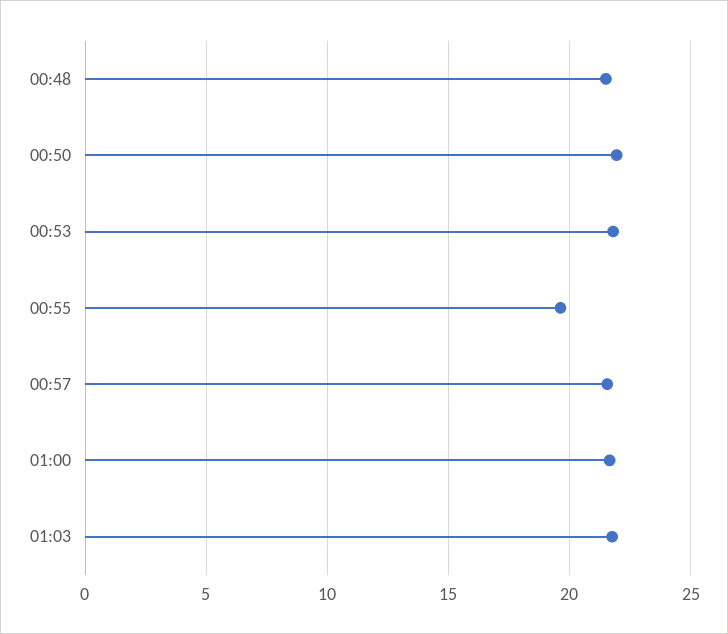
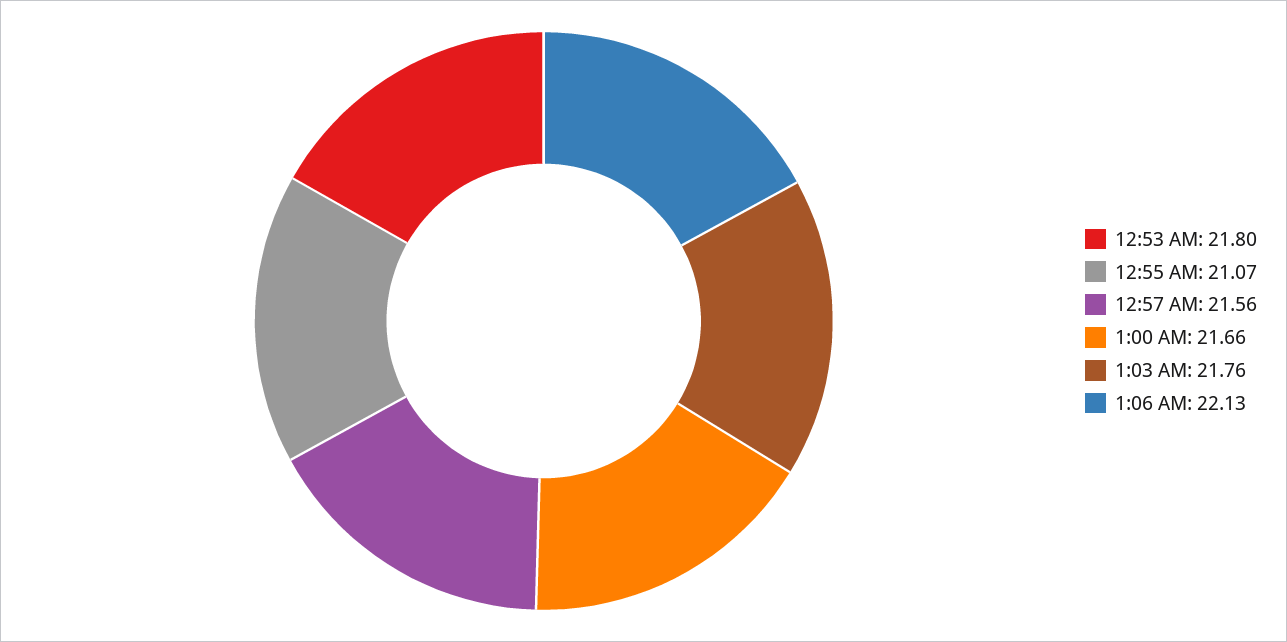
00:48: 21.5 -> none
00:50: 22 -> none
00:55: 19.5 -> 21.07
1:06 AM: none -> 22.13

